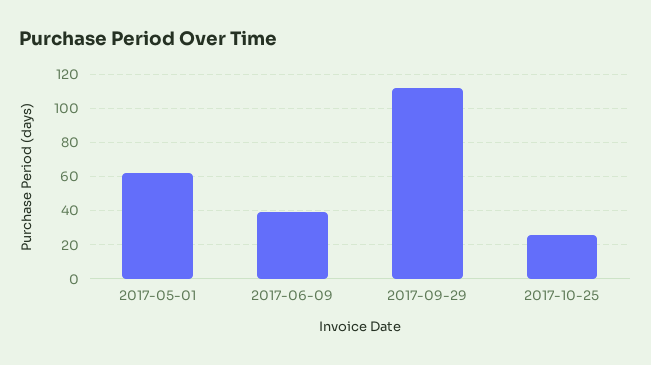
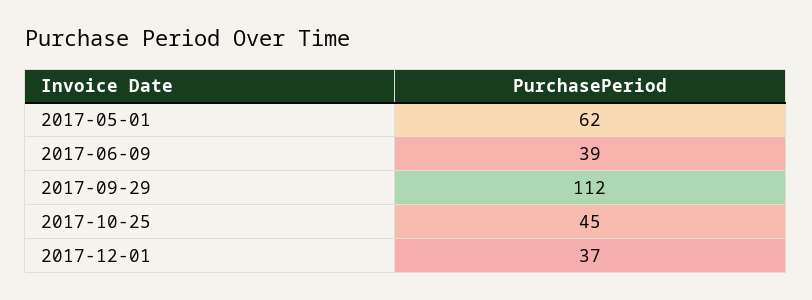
2017-10-25: 25 -> 45
2017-12-01: none -> 37

